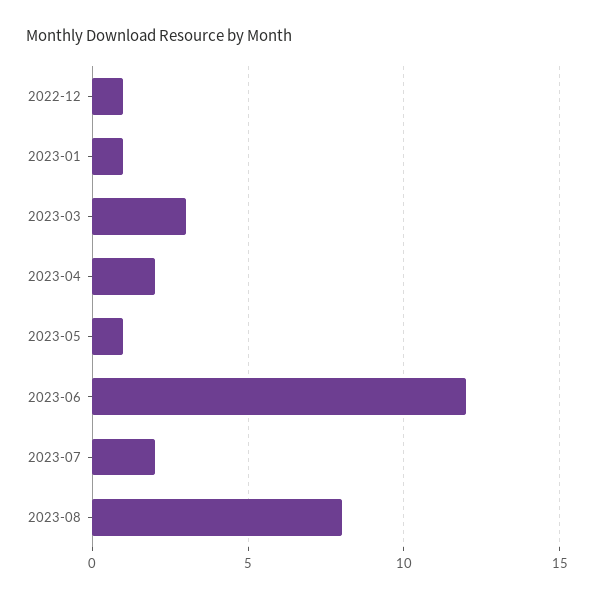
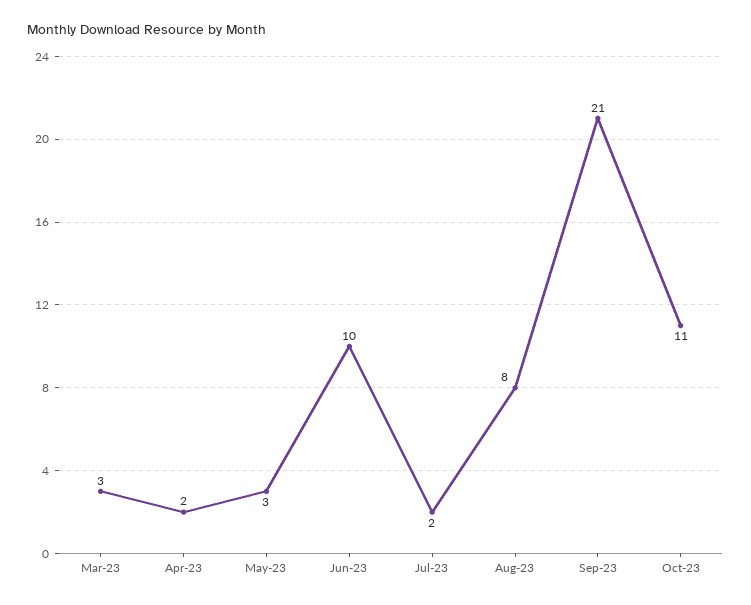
2022-12: 1 -> none
2023-01: 1 -> none
2023-05: 1 -> 3
2023-06: 12 -> 10
Sep-23: none -> 21
Oct-23: none -> 11

